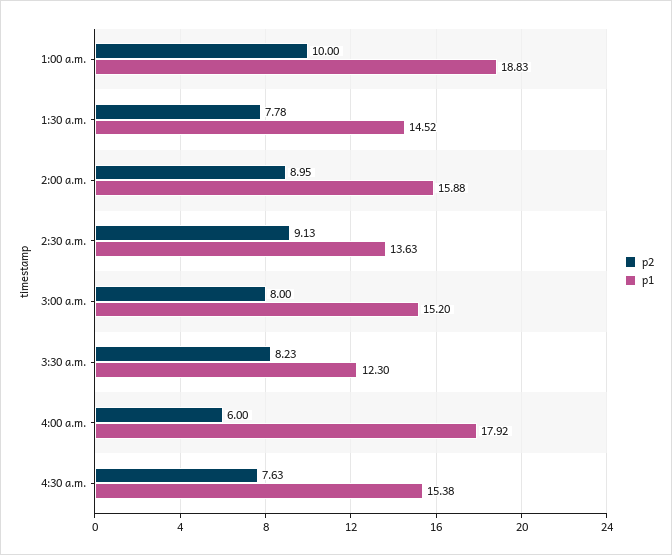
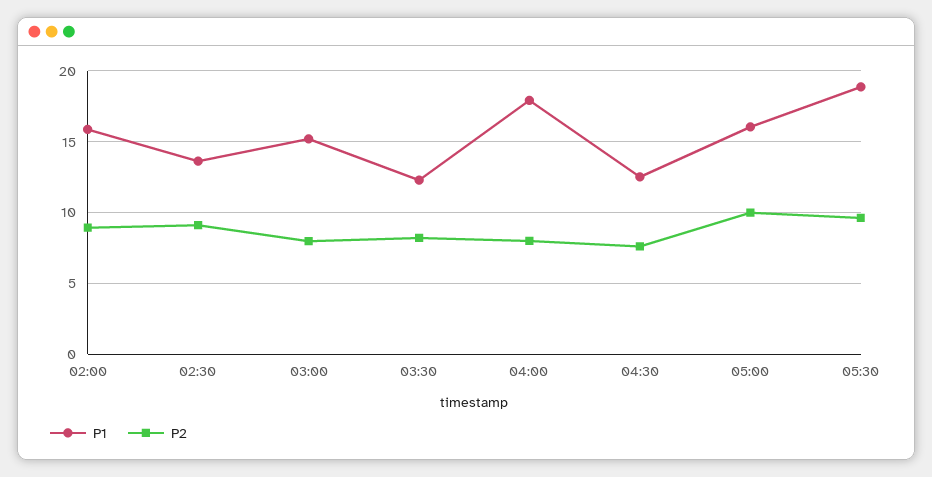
p2, 1:00 a.m.: 10 -> none
p1, 1:00 a.m.: 18.83 -> none
p2, 1:30 a.m.: 7.78 -> none
p1, 1:30 a.m.: 14.52 -> none
p2, 4:00 a.m.: 6 -> 8
p1, 4:30 a.m.: 15.38 -> 12.5
p1, 05:00: none -> 16
p2, 05:00: none -> 10
p1, 05:30: none -> 19
p2, 05:30: none -> 9.5

